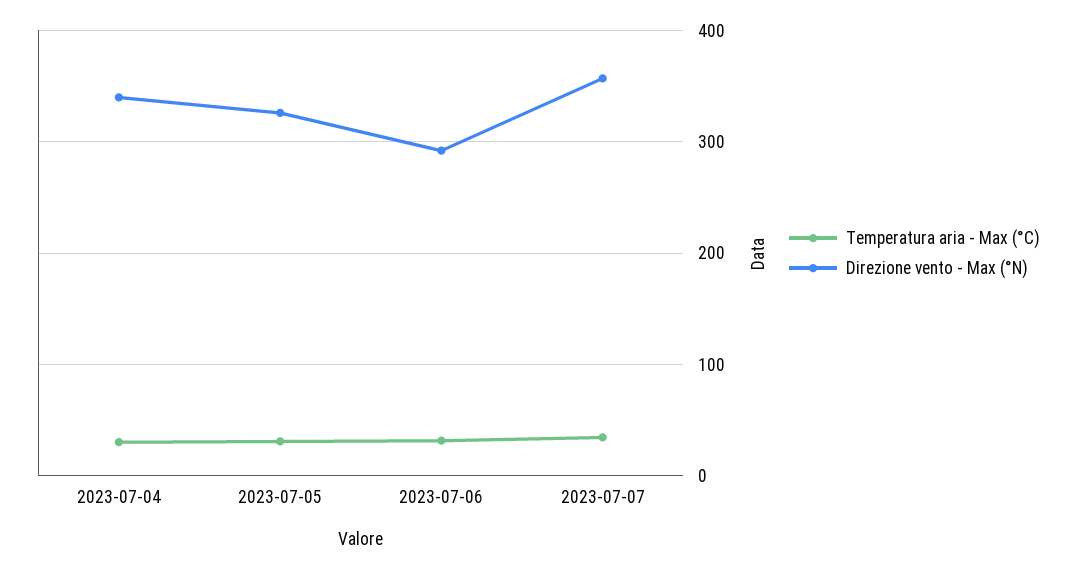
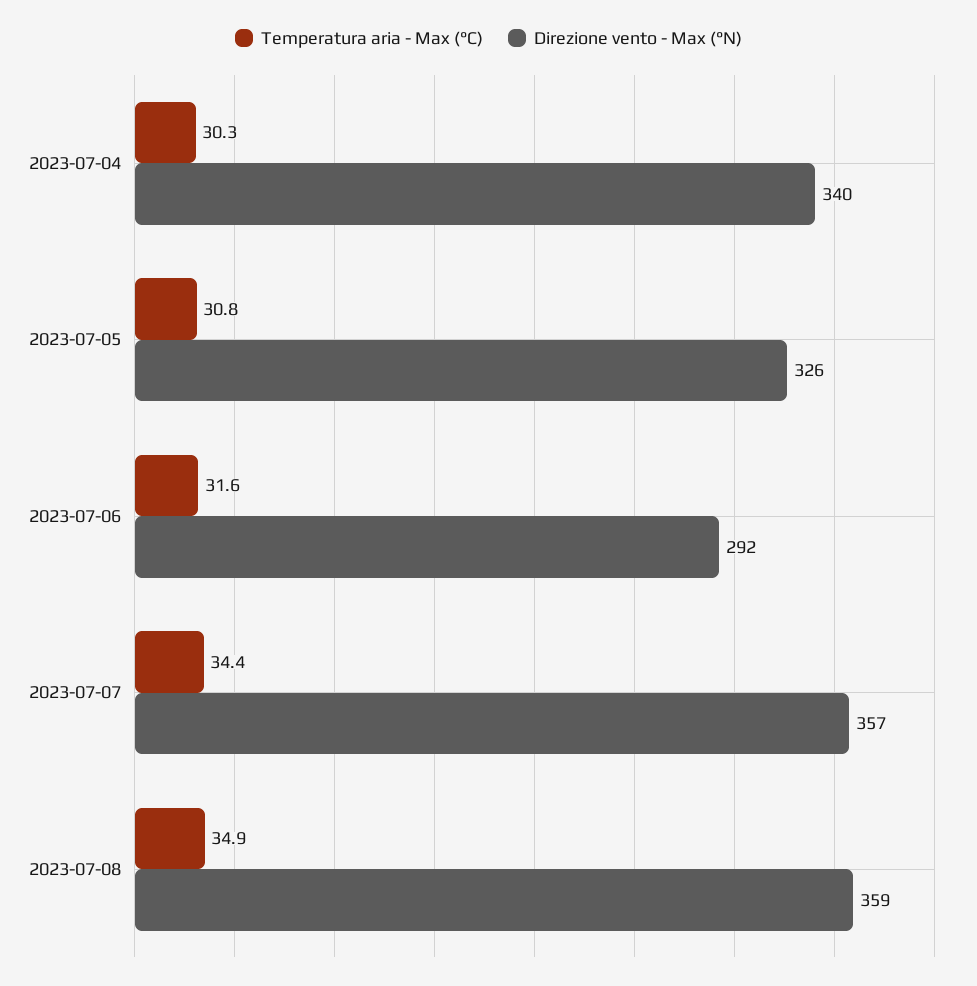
Temperatura aria - Max (°C), 2023-07-08: none -> 34.9
Direzione vento - Max (°N), 2023-07-08: none -> 359

